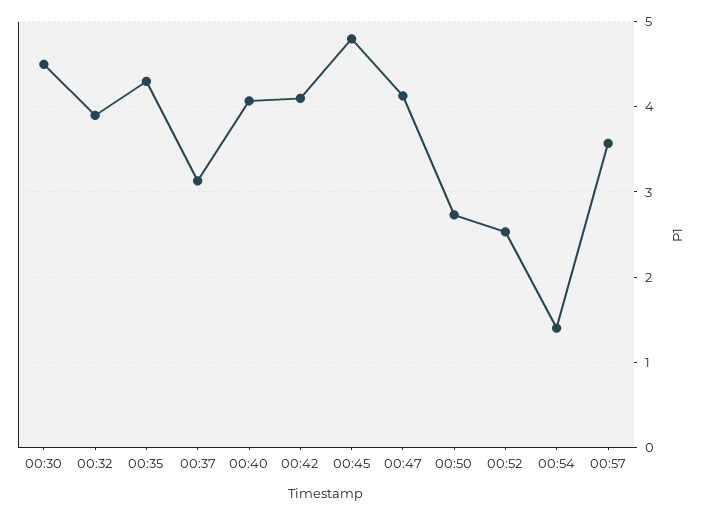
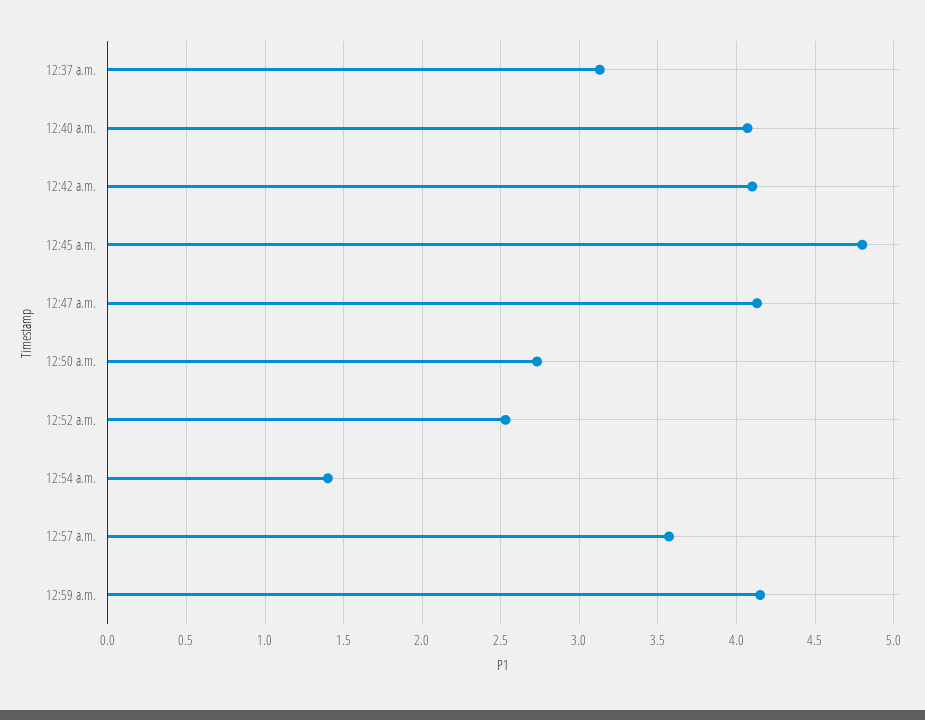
00:30: 4.5 -> none
00:32: 3.9 -> none
00:35: 4.3 -> none
12:59 a.m.: none -> 4.15

